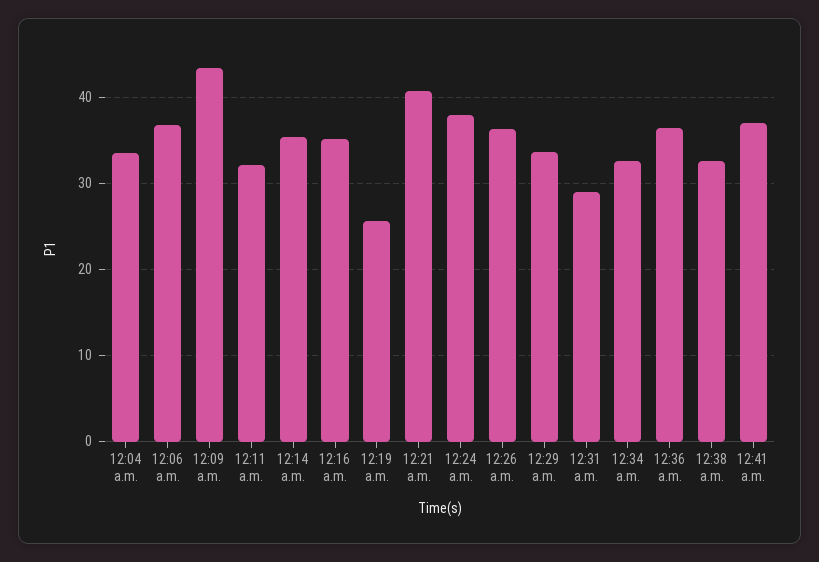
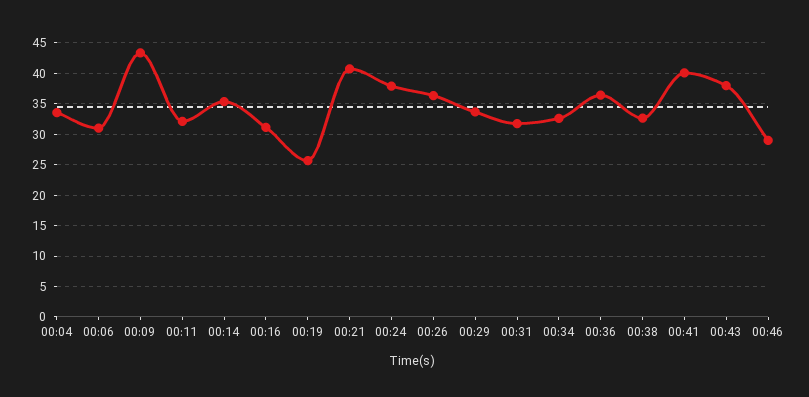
12:06 a.m.: 37 -> 31
12:16 a.m.: 35 -> 31
12:31 a.m.: 29 -> 32
12:41 a.m.: 37 -> 40
00:43: none -> 38
00:46: none -> 29

